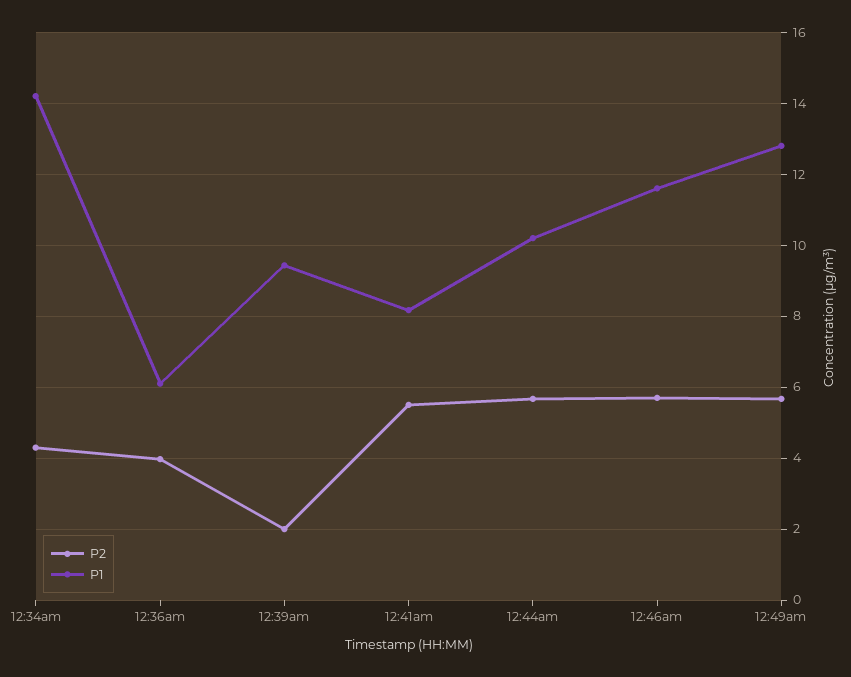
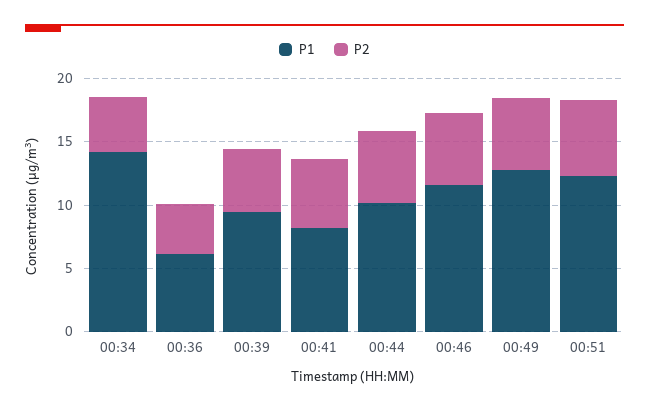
P2, 12:39am: 2 -> 5
P1, 00:51: none -> 12
P2, 00:51: none -> 6

